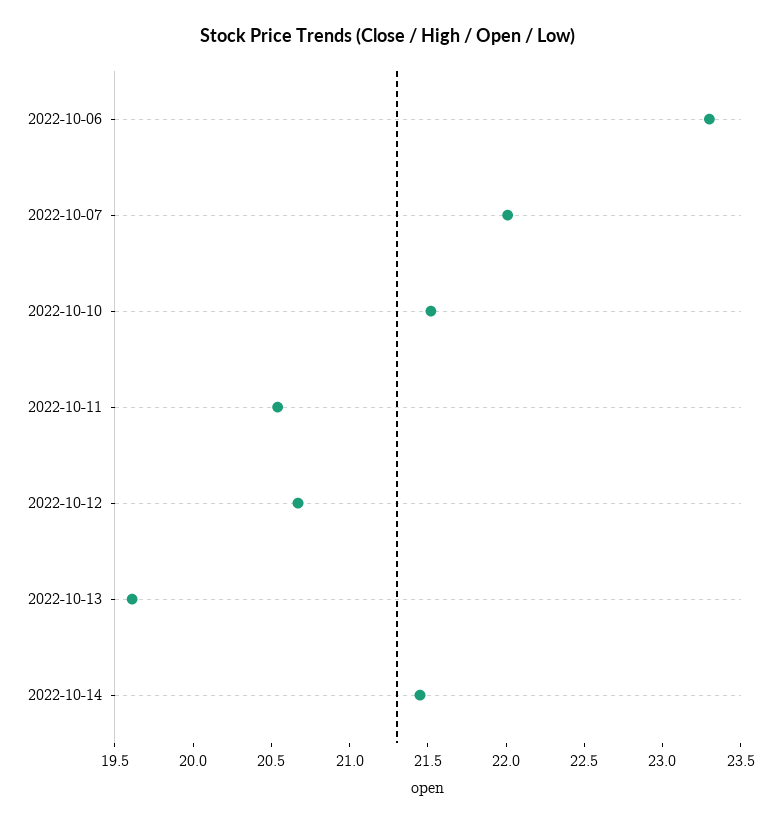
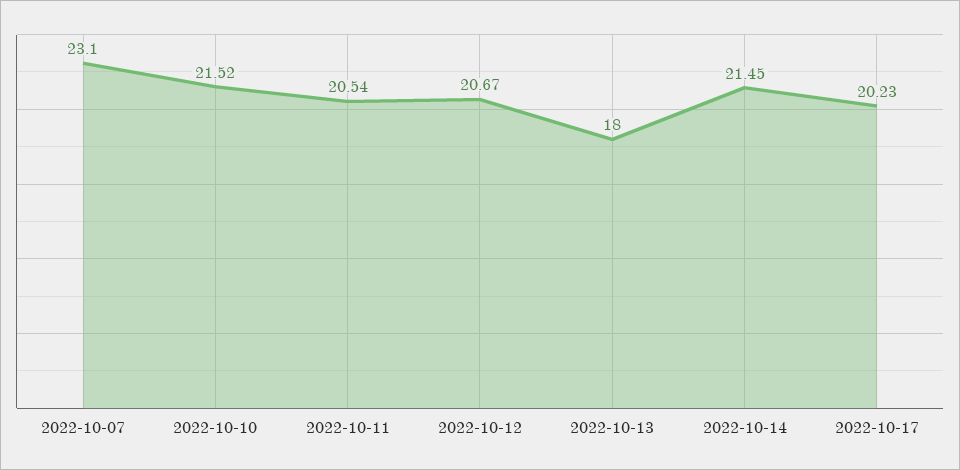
2022-10-06: 23.3 -> none
2022-10-07: 22 -> 23.1
2022-10-13: 19.6 -> 18
2022-10-17: none -> 20.23

